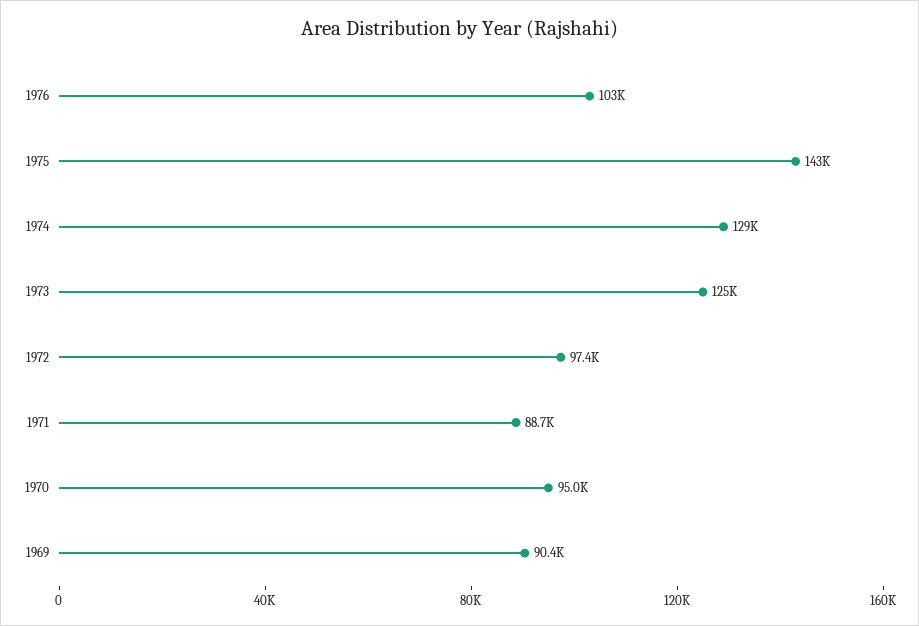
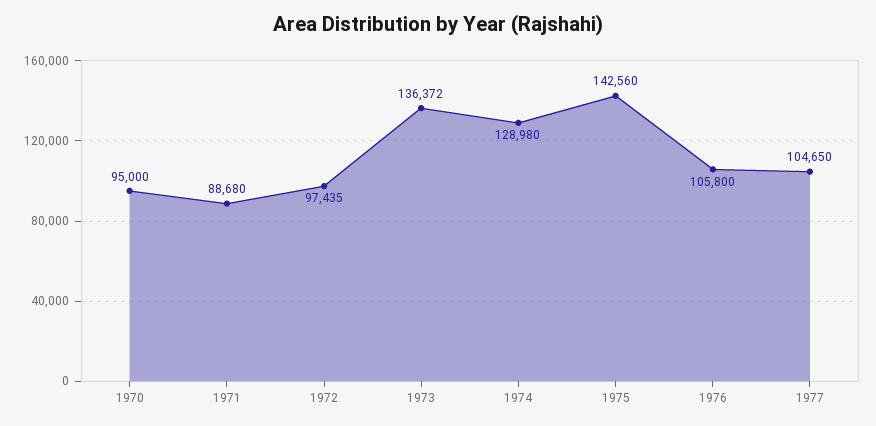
1976: 103000 -> 105800
1973: 125000 -> 136372
1969: 90400 -> none
1977: none -> 104650

